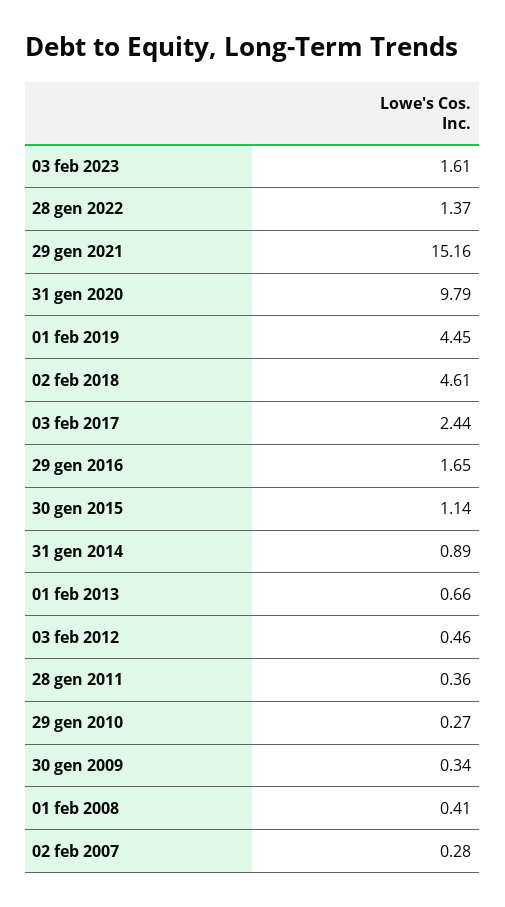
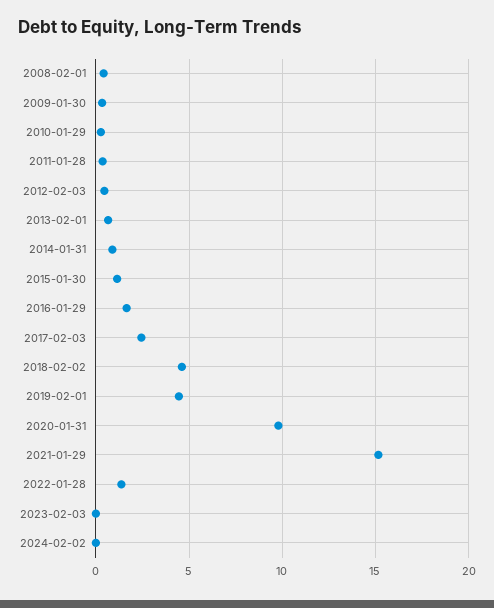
03 feb 2023: 1.61 -> 0
02 feb 2007: 0.28 -> none
2024-02-02: none -> 0

